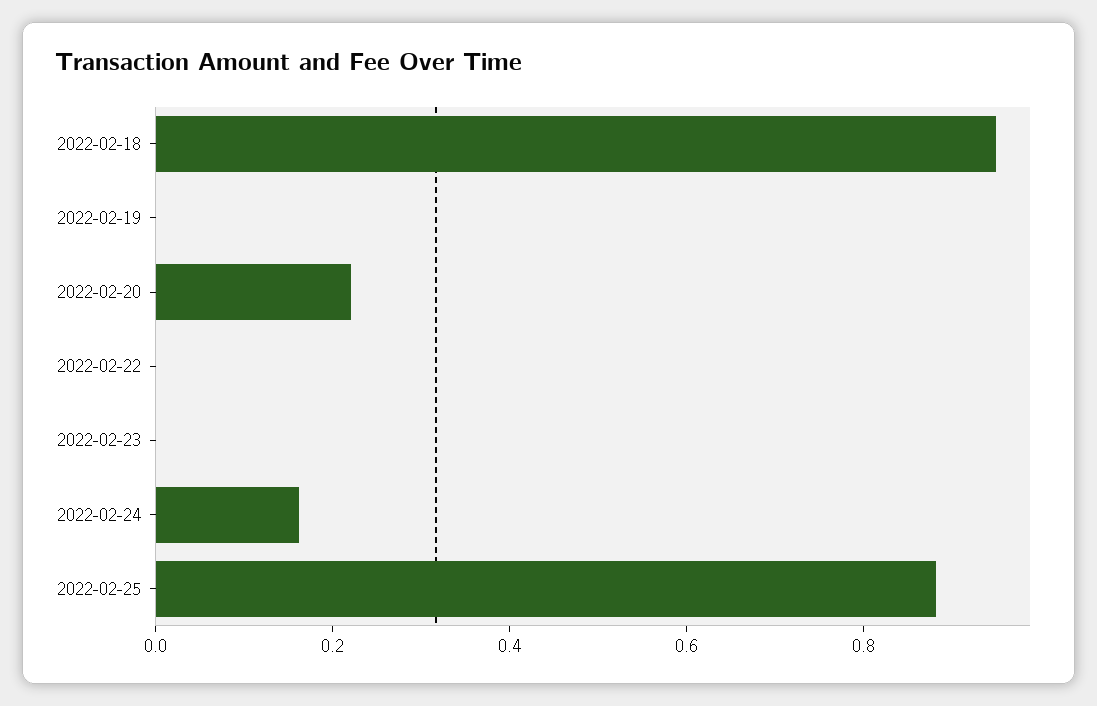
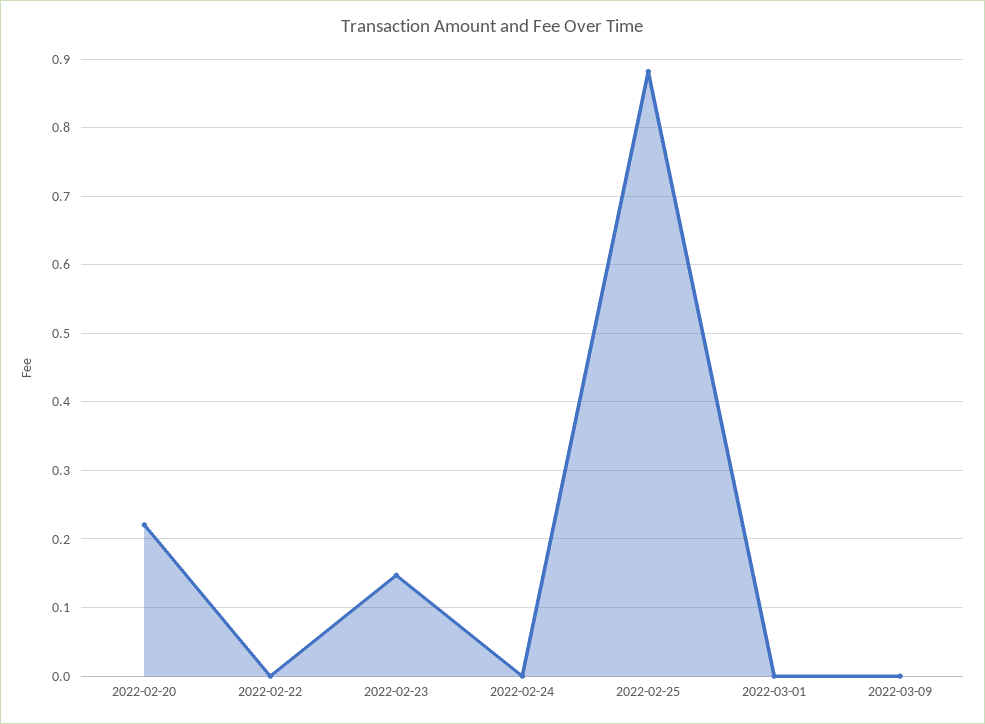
2022-02-18: 0.95 -> none
2022-02-19: 0 -> none
2022-02-23: 0 -> 0.15
2022-02-24: 0.15 -> 0
2022-03-01: none -> 0
2022-03-09: none -> 0

